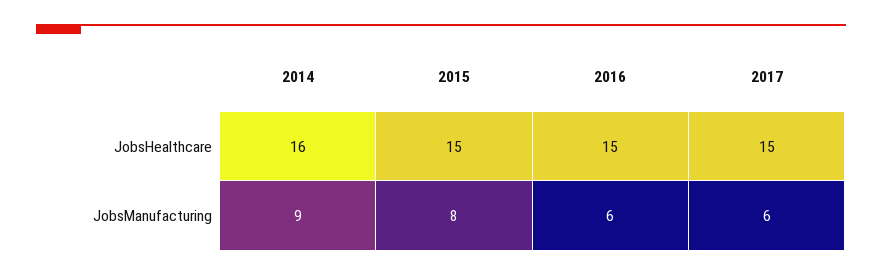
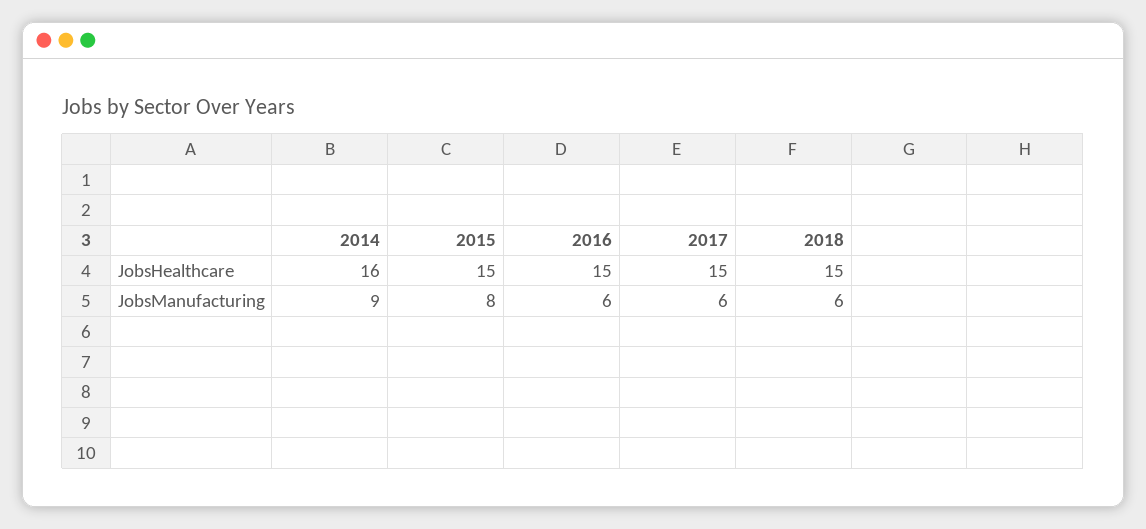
2018, JobsHealthcare: none -> 15
2018, JobsManufacturing: none -> 6

